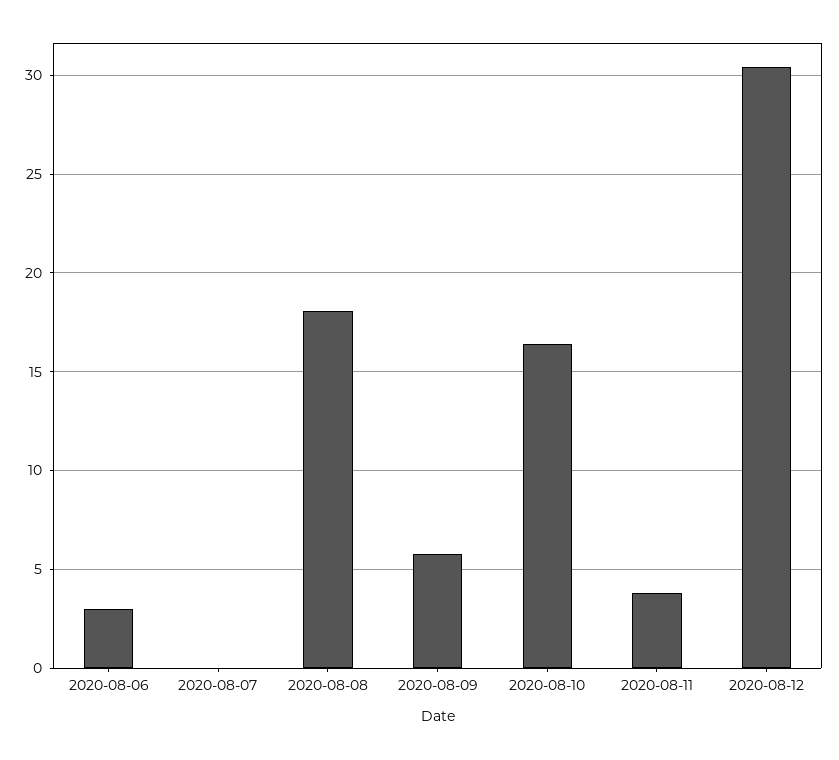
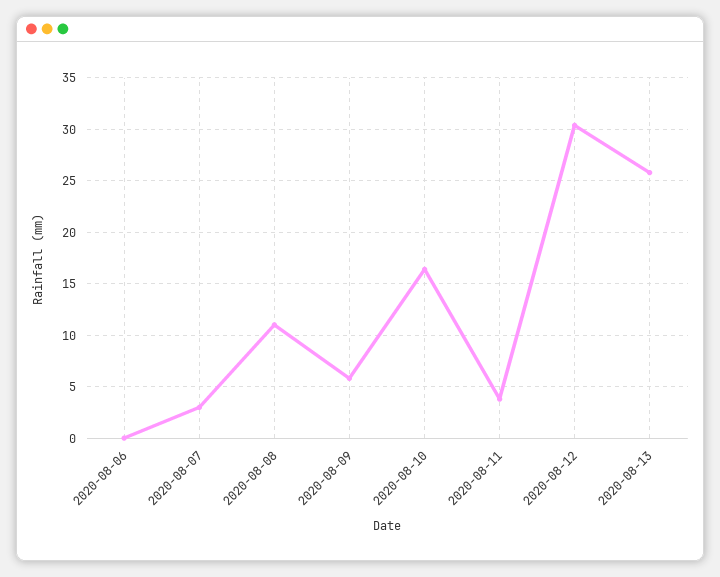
2020-08-06: 3 -> 0
2020-08-07: 0 -> 3
2020-08-08: 18 -> 11
2020-08-13: none -> 26

